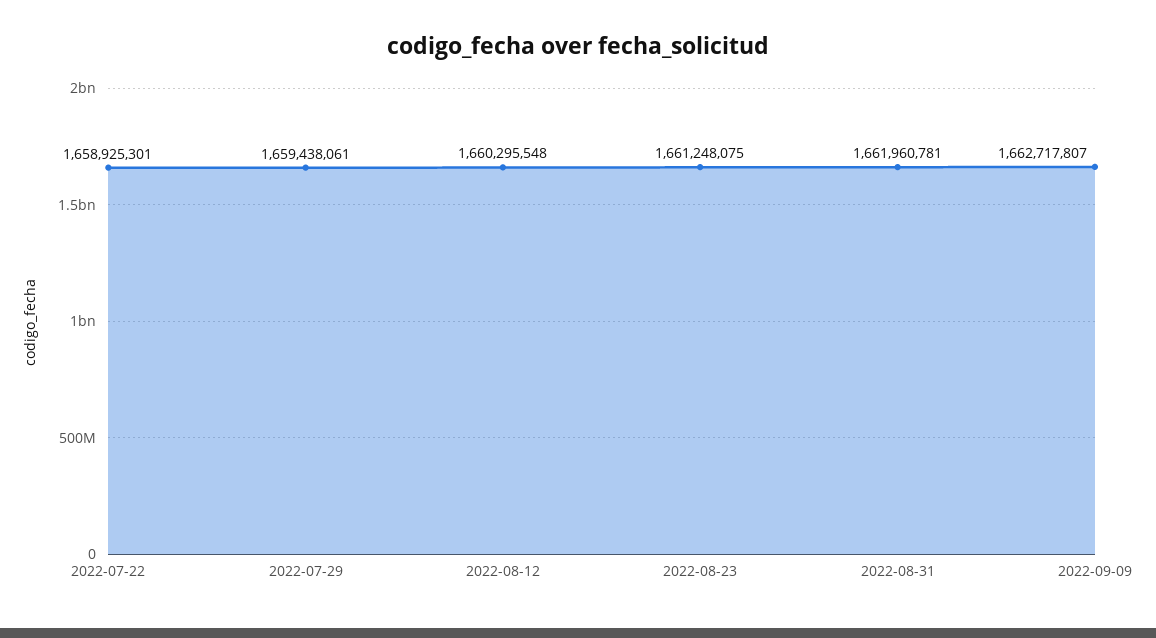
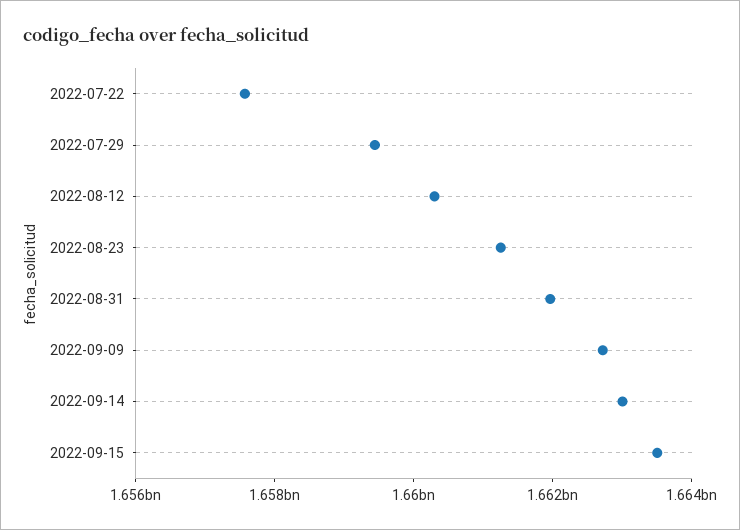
2022-07-22: 1658925301 -> 1657500000
2022-09-14: none -> 1663000000
2022-09-15: none -> 1663500000

